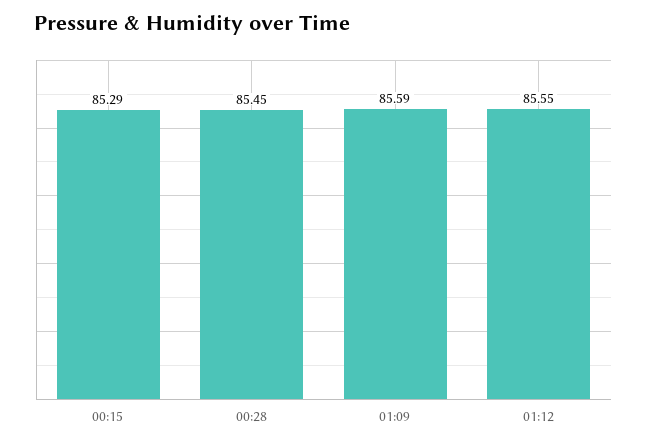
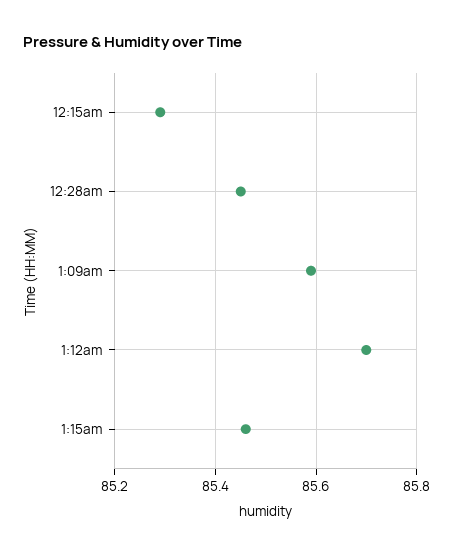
01:12: 85.55 -> 85.7
1:15am: none -> 85.45

